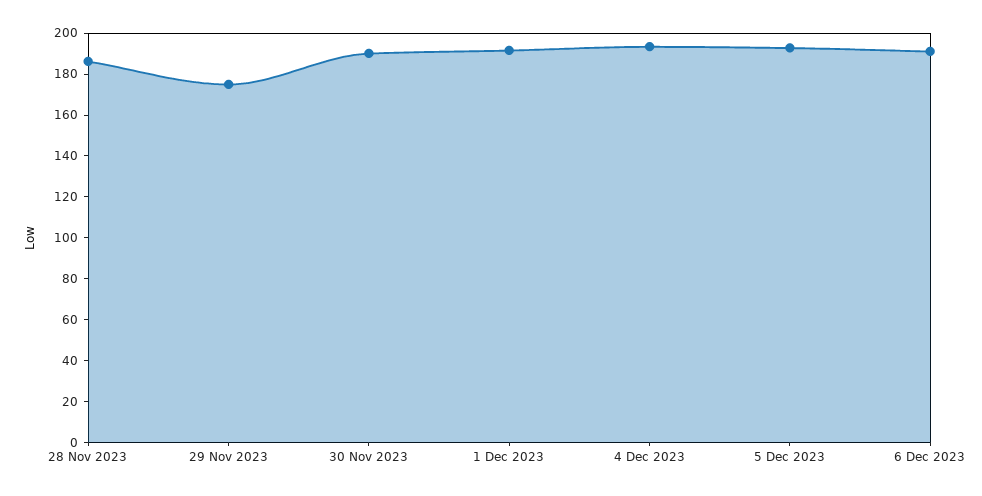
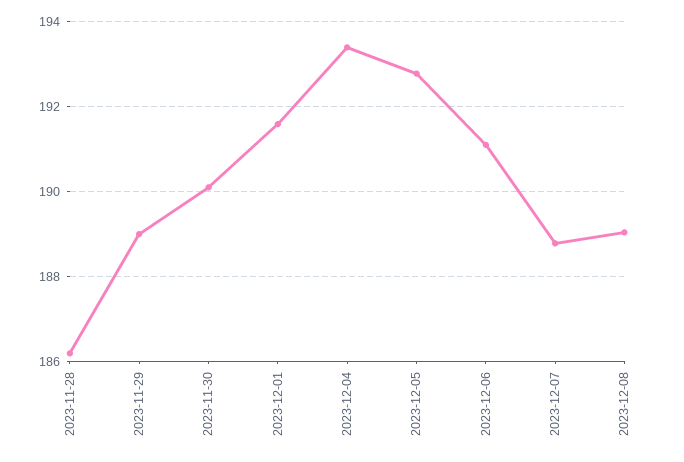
29 Nov 2023: 175 -> 189
2023-12-07: none -> 188.8
2023-12-08: none -> 189

